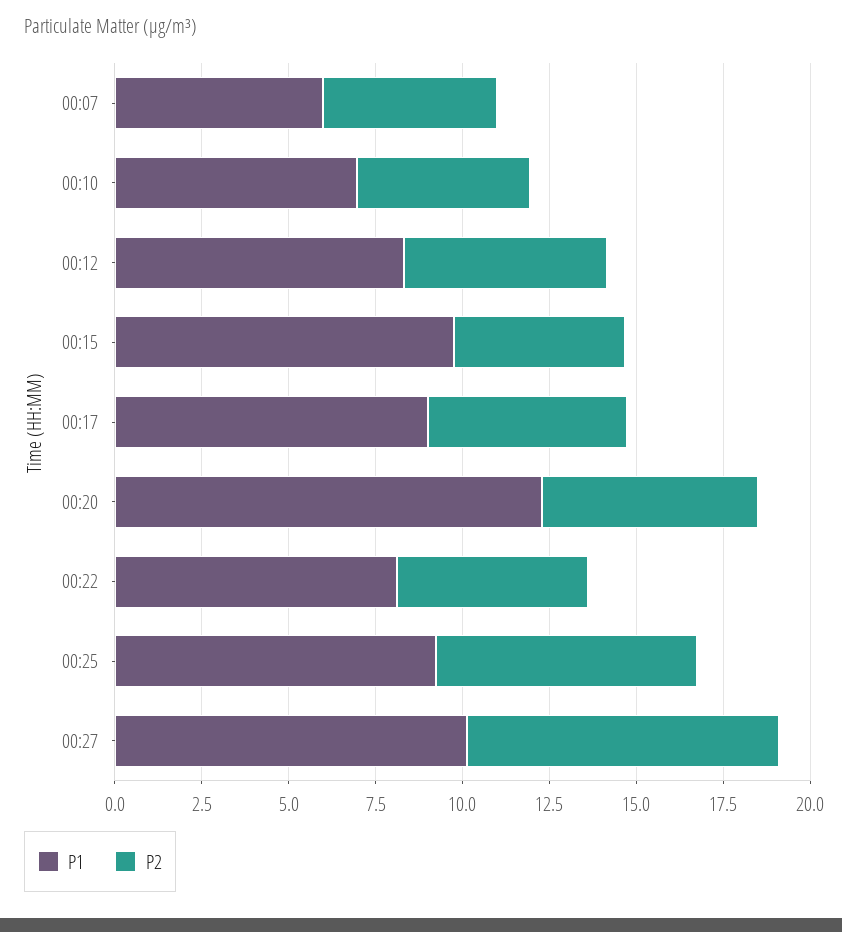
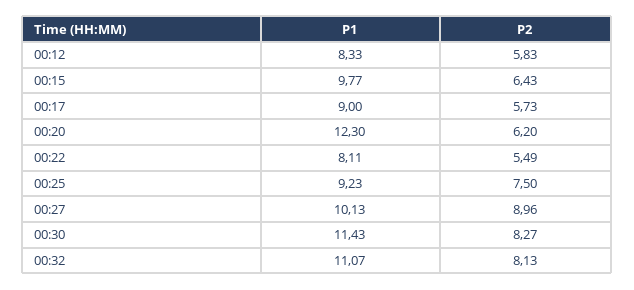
P1, 00:07: 6 -> none
P2, 00:07: 5 -> none
P1, 00:10: 7 -> none
P2, 00:10: 5 -> none
P2, 00:15: 5 -> 6.43
P1, 00:30: none -> 11.43
P2, 00:30: none -> 8.27
P1, 00:32: none -> 11.07
P2, 00:32: none -> 8.13

